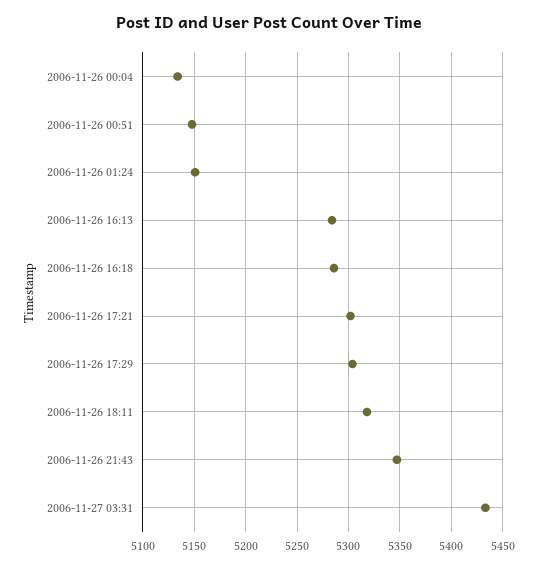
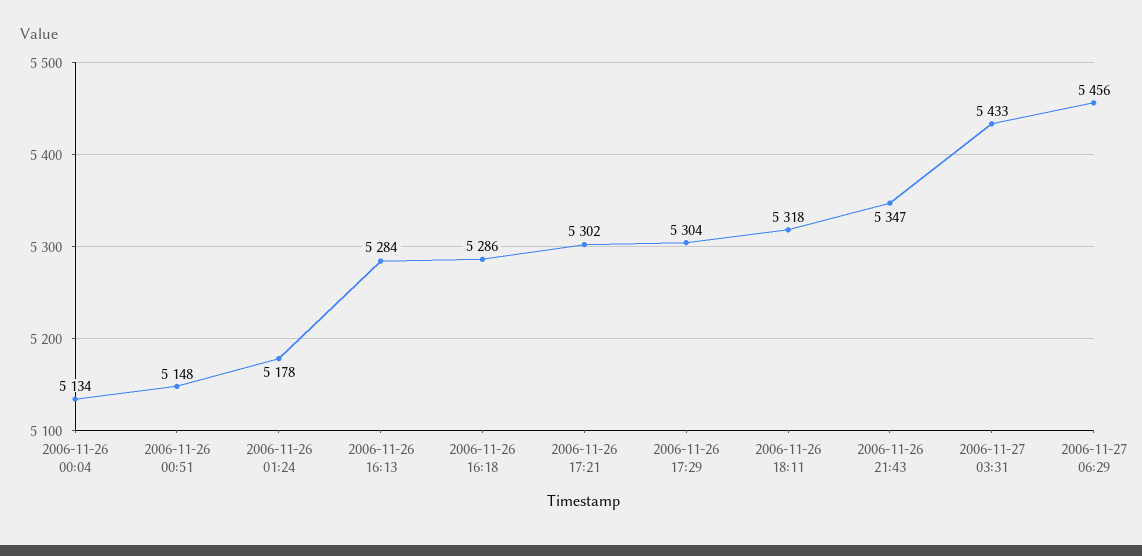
2006-11-26 01:24: 5150 -> 5178
2006-11-27 06:29: none -> 5456

